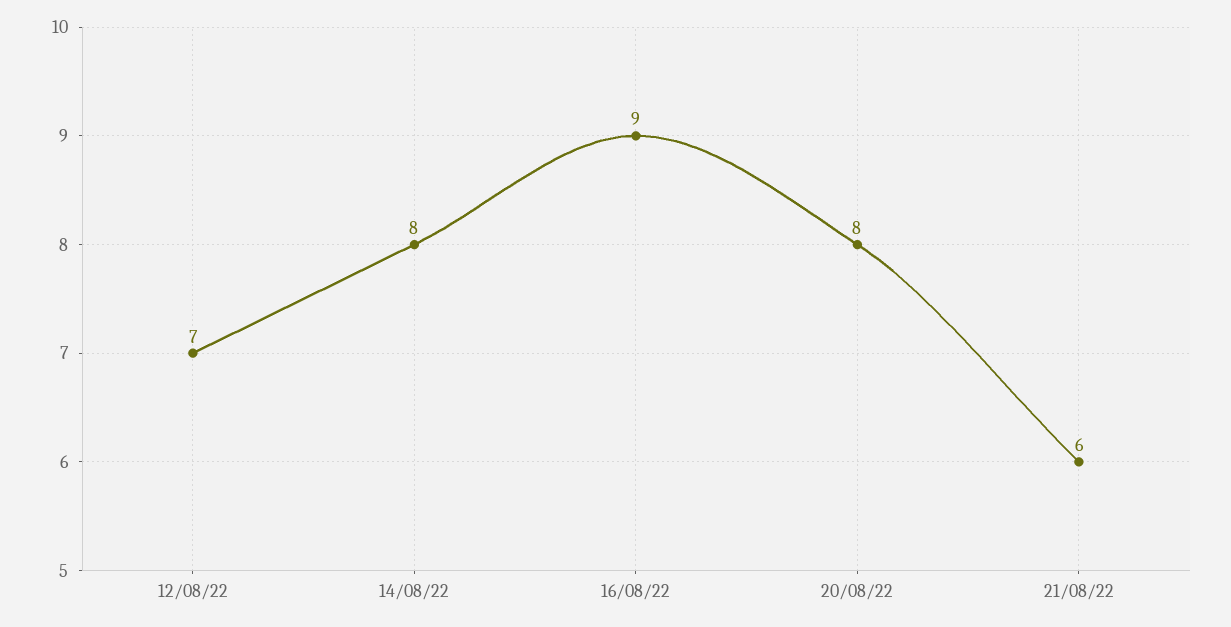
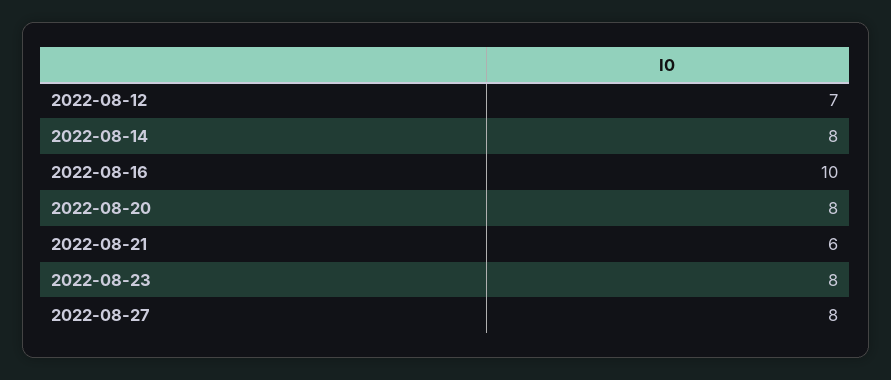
16/08/22: 9 -> 10
2022-08-23: none -> 8
2022-08-27: none -> 8

